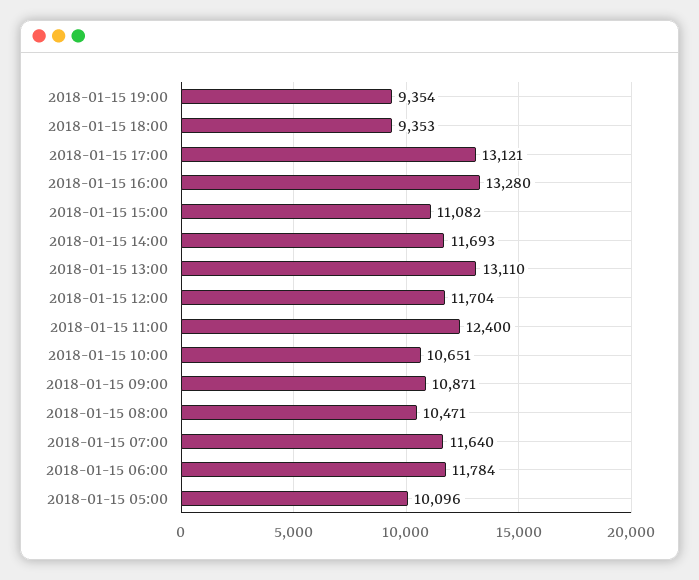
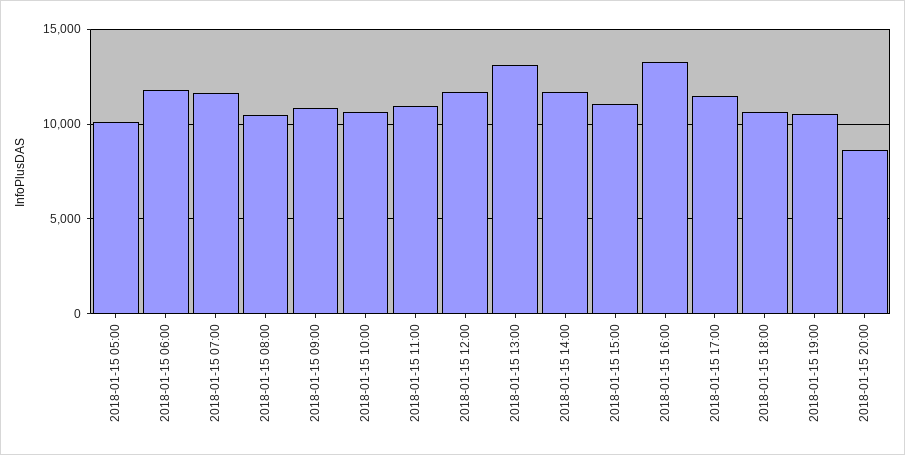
2018-01-15 19:00: 9354 -> 10500
2018-01-15 18:00: 9353 -> 10500
2018-01-15 17:00: 13121 -> 11500
2018-01-15 11:00: 12400 -> 11000
2018-01-15 20:00: none -> 8500

